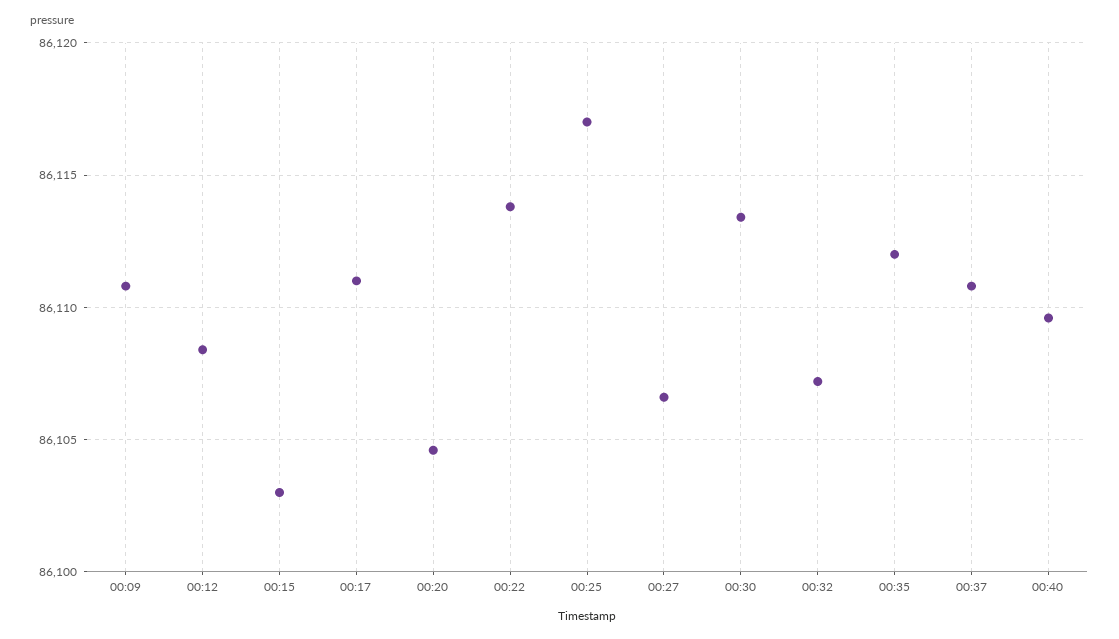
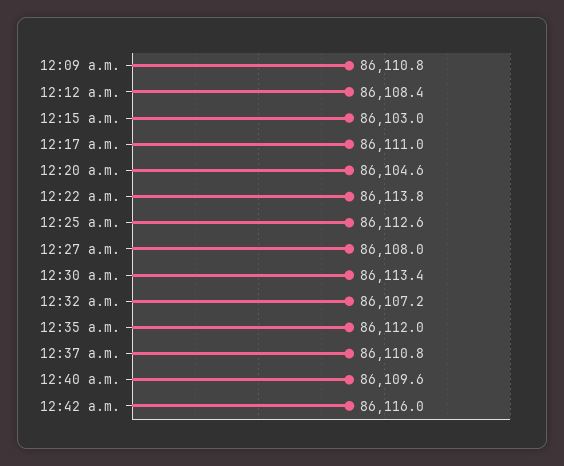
00:25: 86117 -> 86112.6
00:27: 86106.5 -> 86108
12:42 a.m.: none -> 86116

